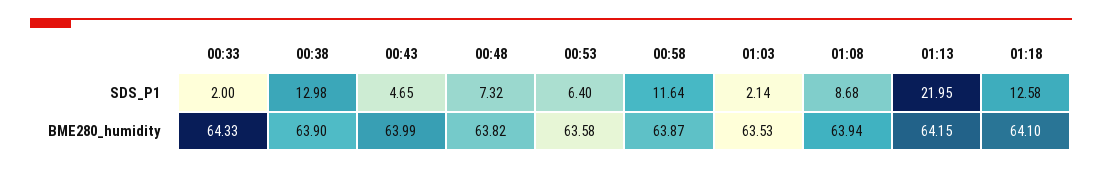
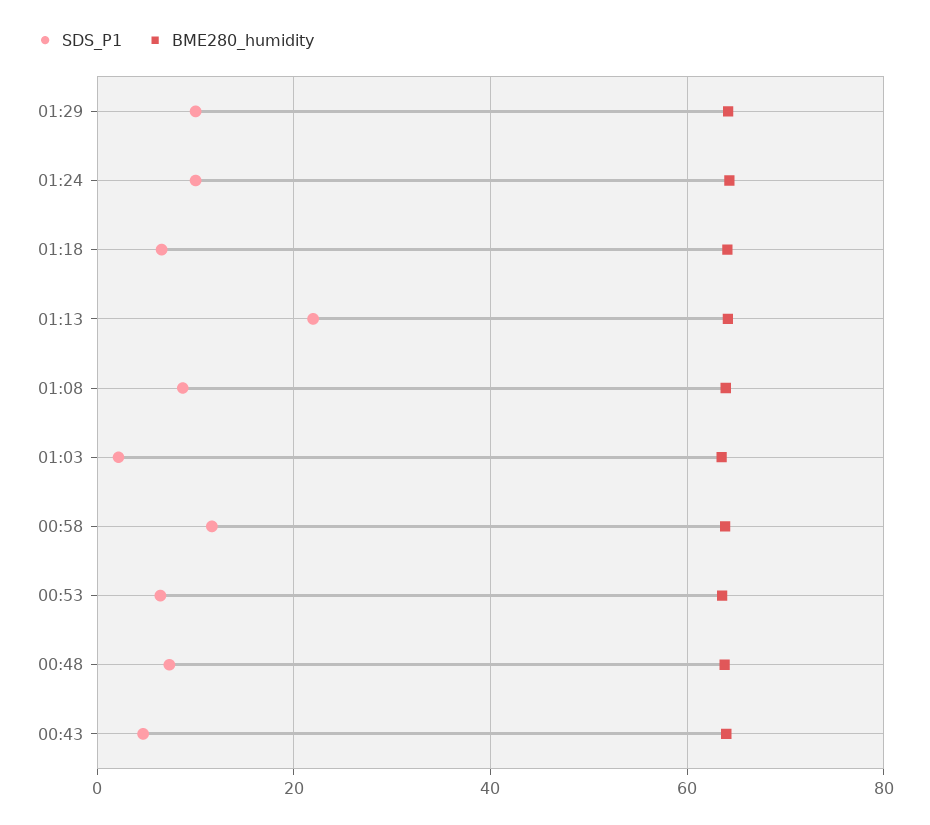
SDS_P1, 00:33: 2 -> none
SDS_P1, 00:38: 12.98 -> none
SDS_P1, 01:18: 12.58 -> 6
BME280_humidity, 00:33: 64.33 -> none
BME280_humidity, 00:38: 63.9 -> none
SDS_P1, 01:29: none -> 10
BME280_humidity, 01:29: none -> 64
SDS_P1, 01:24: none -> 10
BME280_humidity, 01:24: none -> 64

